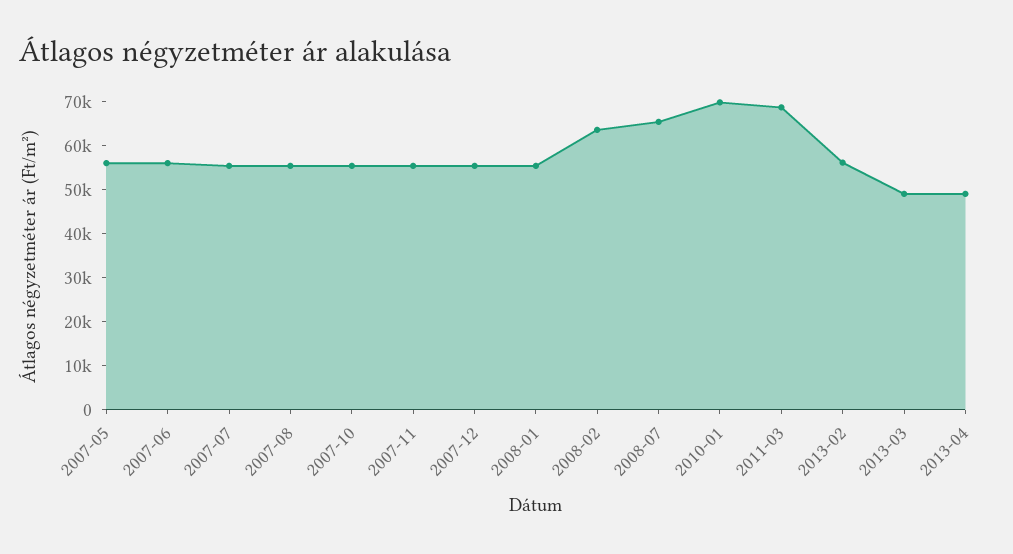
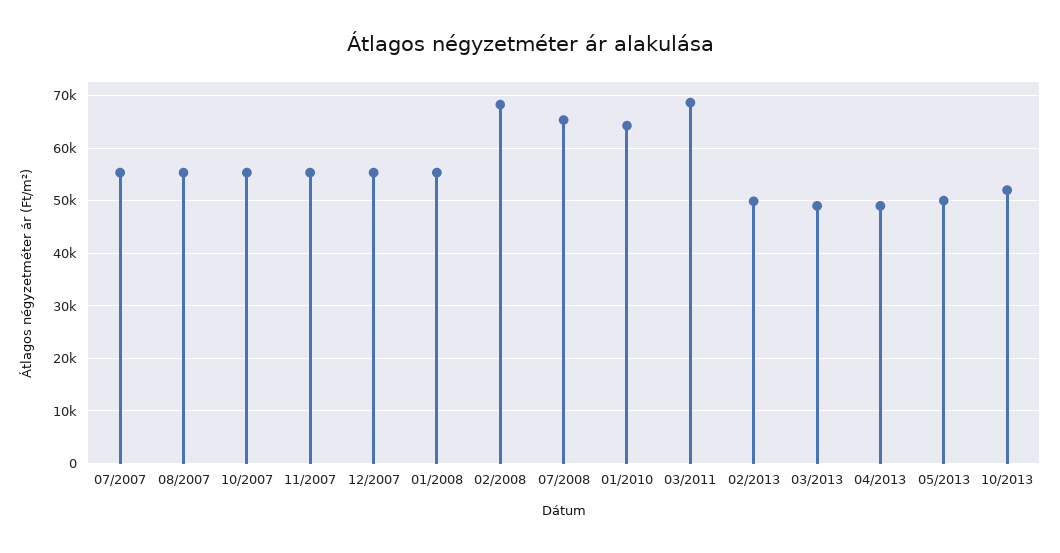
2007-05: 56000 -> none
2007-06: 56000 -> none
2008-02: 64000 -> 68000
2010-01: 70000 -> 64000
2013-02: 56000 -> 50000
05/2013: none -> 50000
10/2013: none -> 52000

